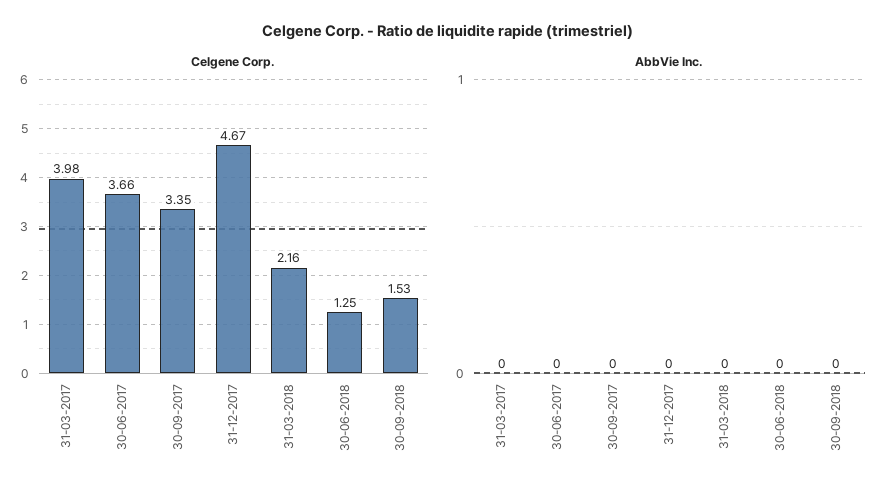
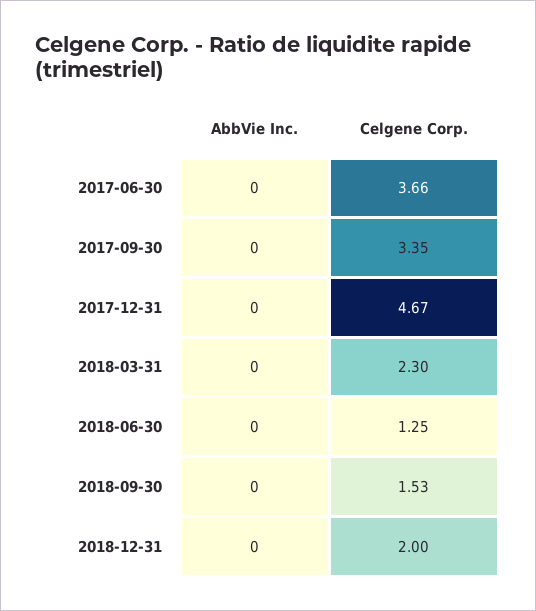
Celgene Corp., 31-03-2017: 3.98 -> none
Celgene Corp., 31-03-2018: 2.16 -> 2.3
AbbVie Inc., 31-03-2017: 0 -> none
AbbVie Inc., 2018-12-31: none -> 0
Celgene Corp., 2018-12-31: none -> 2

